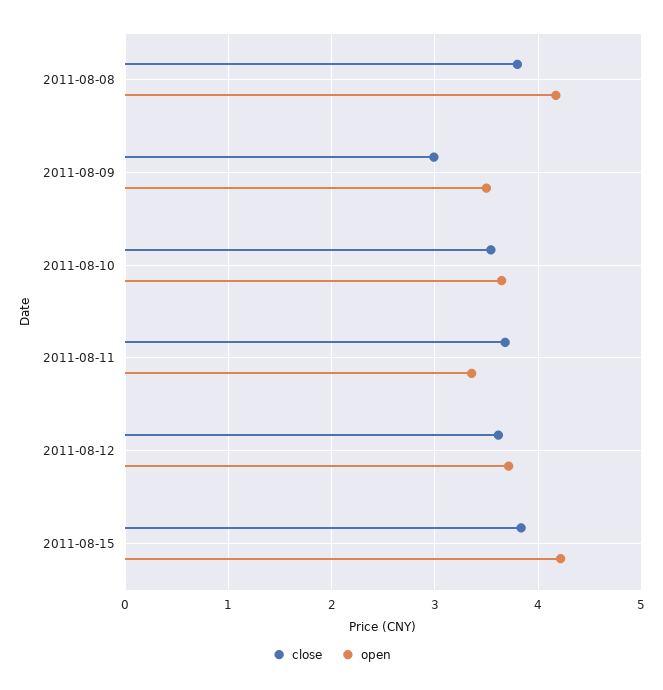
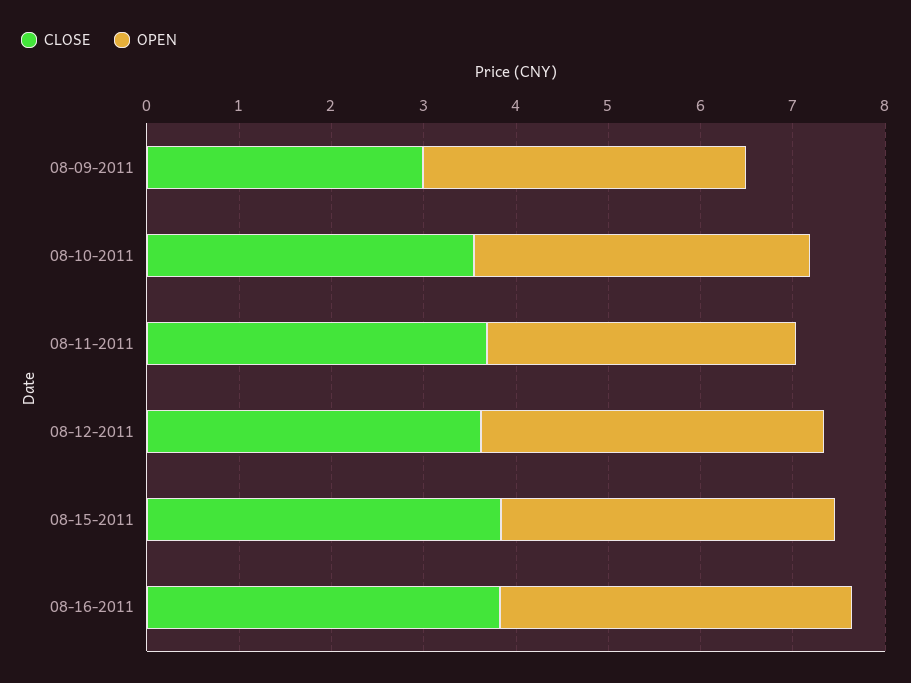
close, 2011-08-08: 3.8 -> none
open, 2011-08-08: 4.2 -> none
open, 2011-08-15: 4.2 -> 3.6
close, 08-16-2011: none -> 3.8
open, 08-16-2011: none -> 3.8

